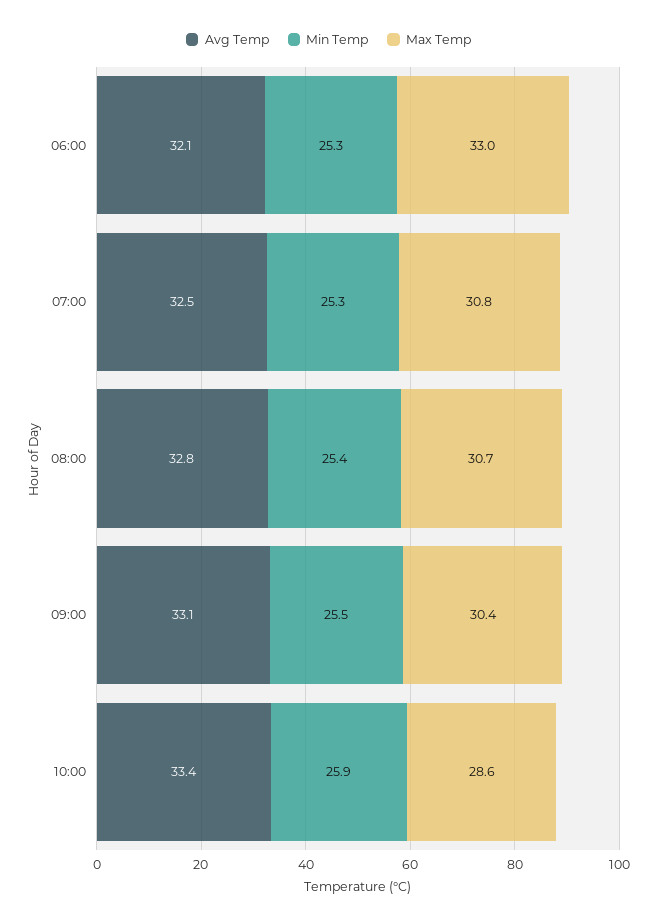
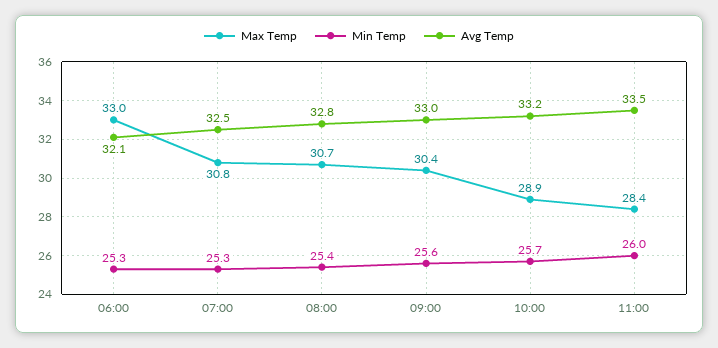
Avg Temp, 09:00: 33.1 -> 33
Min Temp, 09:00: 25.5 -> 25.6
Avg Temp, 10:00: 33.4 -> 33.2
Min Temp, 10:00: 25.9 -> 25.7
Max Temp, 10:00: 28.6 -> 28.9
Max Temp, 11:00: none -> 28.4
Min Temp, 11:00: none -> 26
Avg Temp, 11:00: none -> 33.5

